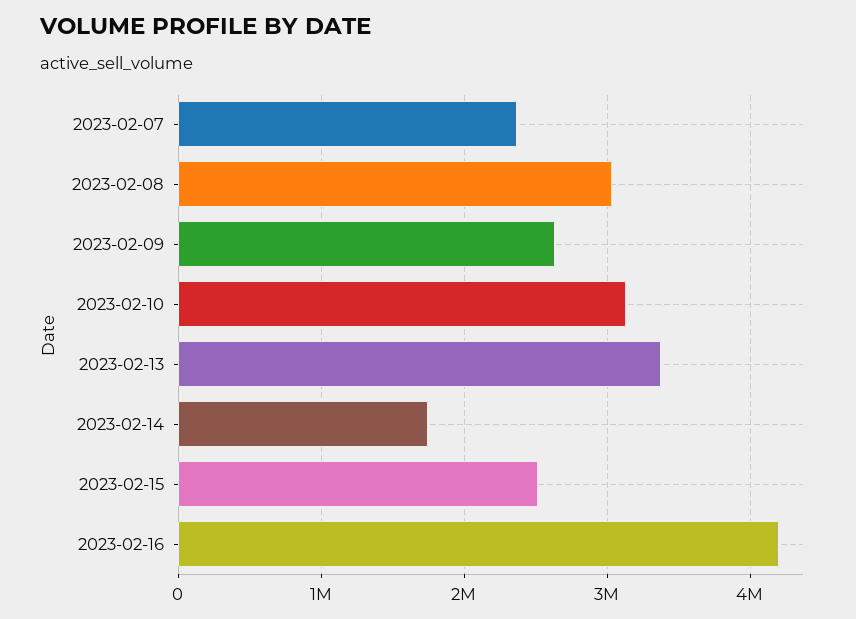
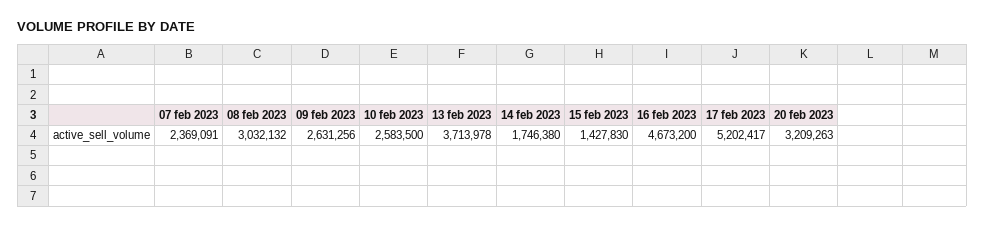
2023-02-10: 3100000 -> 2583500
2023-02-13: 3400000 -> 3713978
2023-02-15: 2500000 -> 1427830
2023-02-16: 4200000 -> 4673200
17 feb 2023: none -> 5202417
20 feb 2023: none -> 3209263

